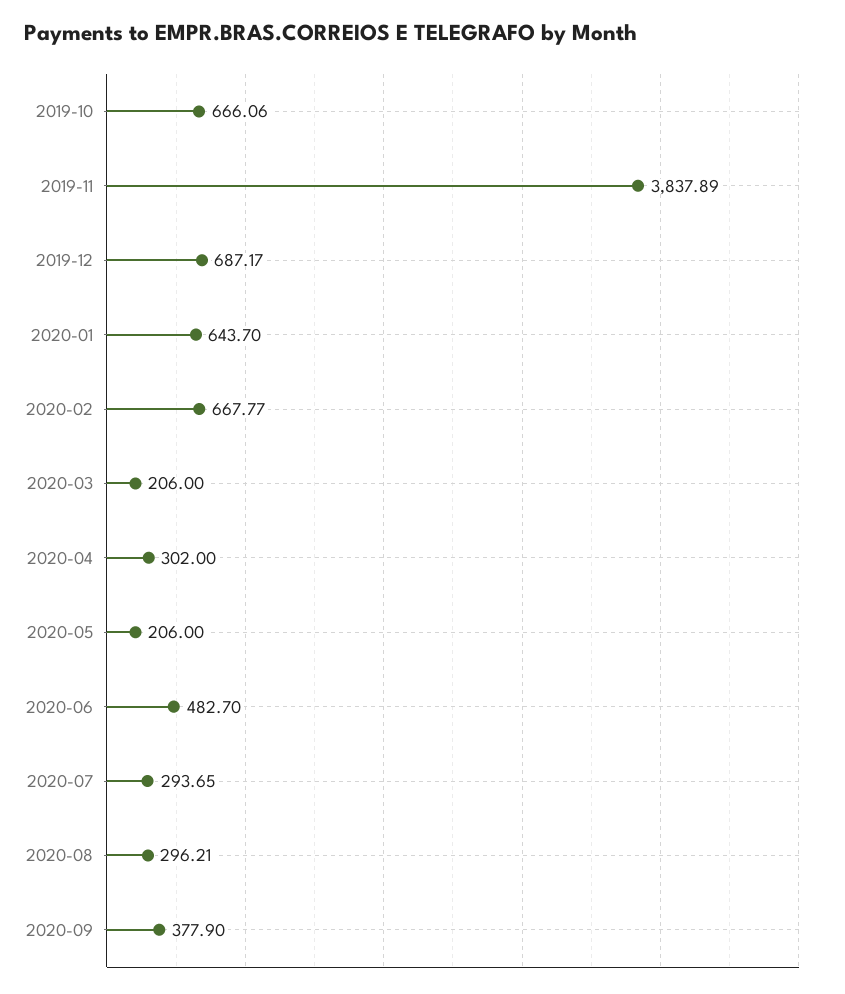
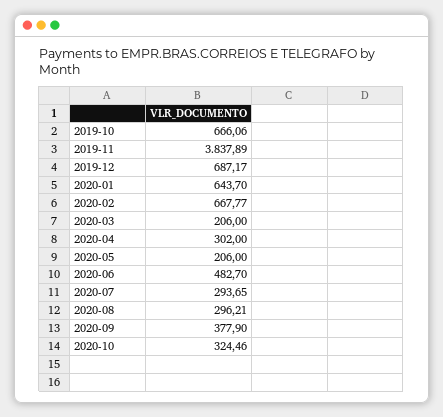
2020-10: none -> 324.46

